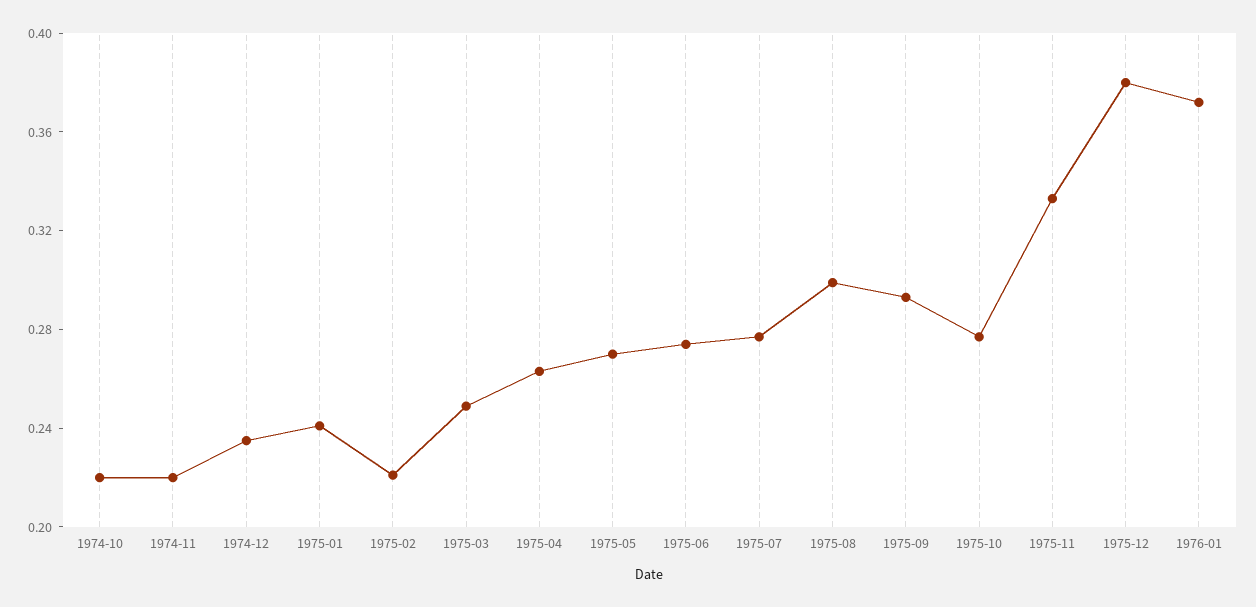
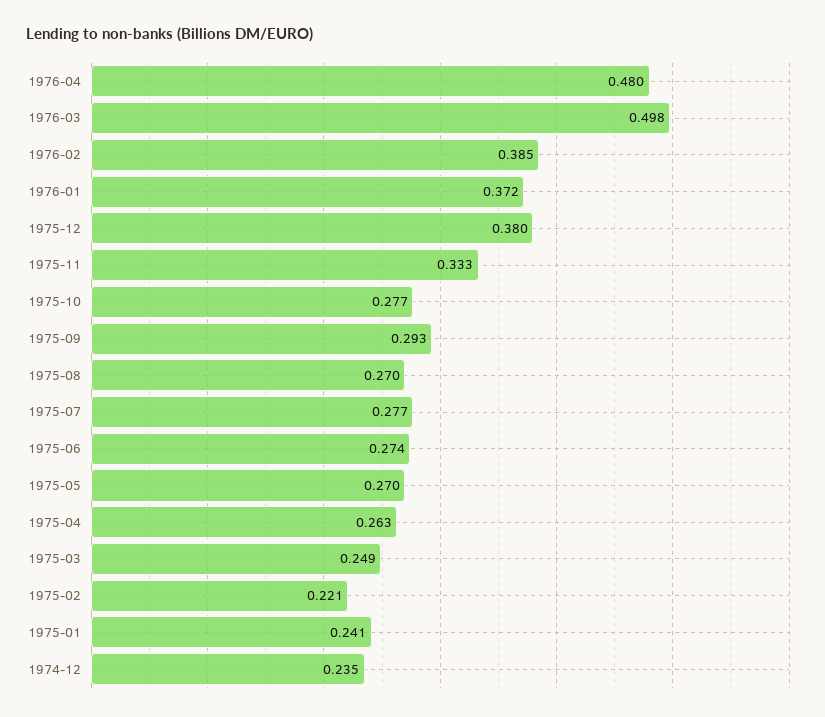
1974-10: 0.22 -> none
1974-11: 0.22 -> none
1975-08: 0.3 -> 0.27
1976-04: none -> 0.48
1976-03: none -> 0.498
1976-02: none -> 0.385

